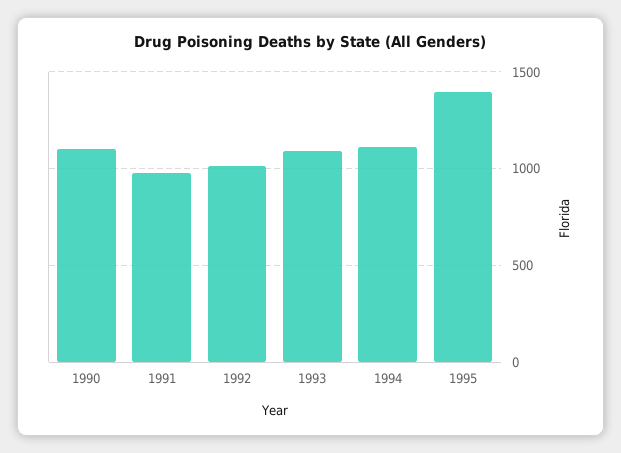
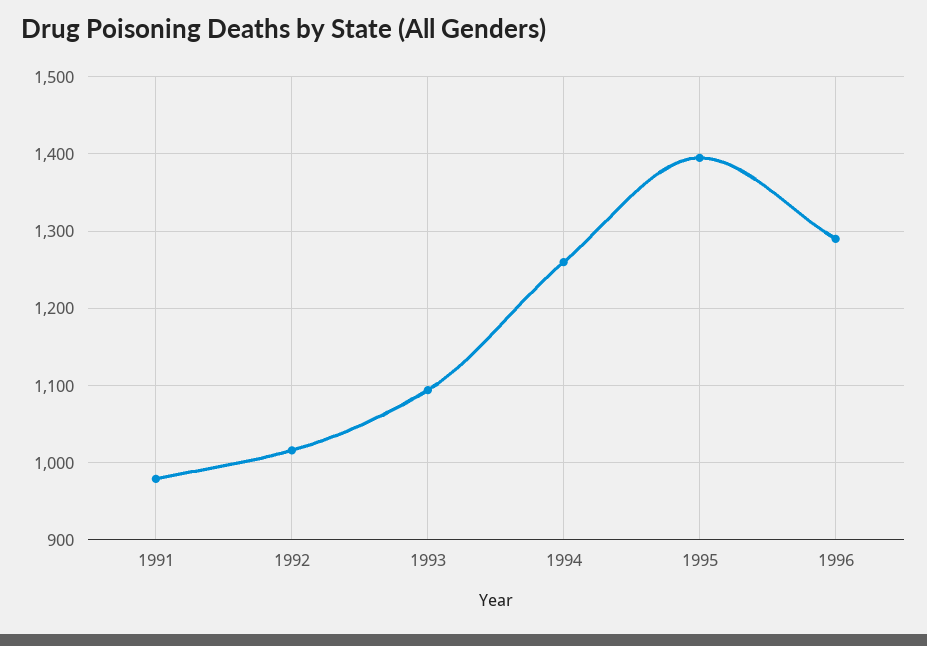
1990: 1100 -> none
1994: 1100 -> 1260
1996: none -> 1290

